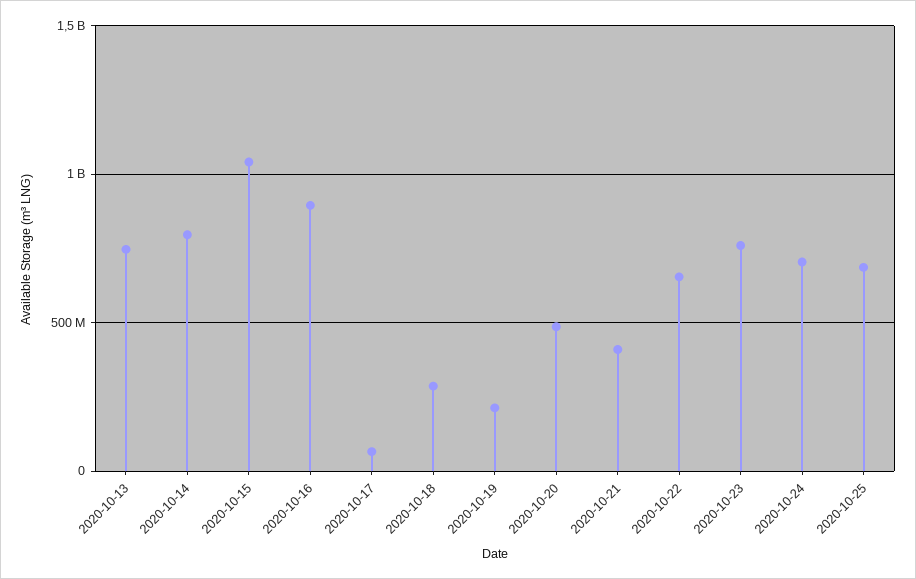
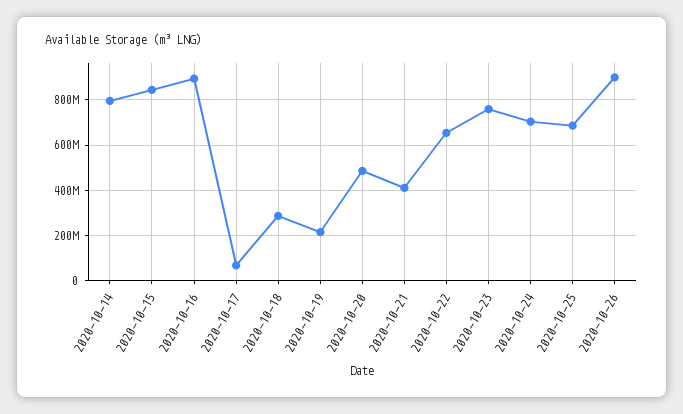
2020-10-13: 750000000 -> none
2020-10-15: 1050000000 -> 850000000
2020-10-26: none -> 900000000

